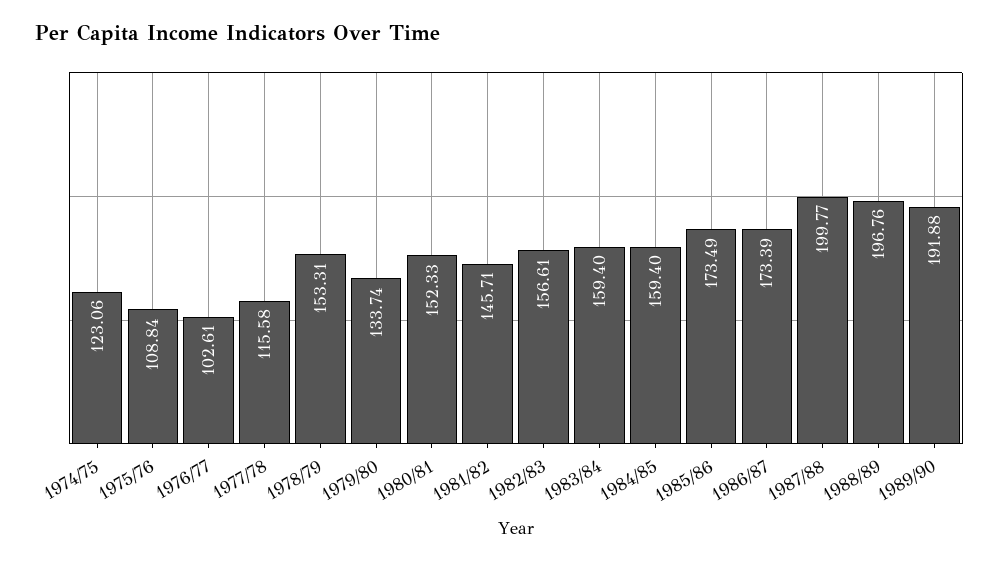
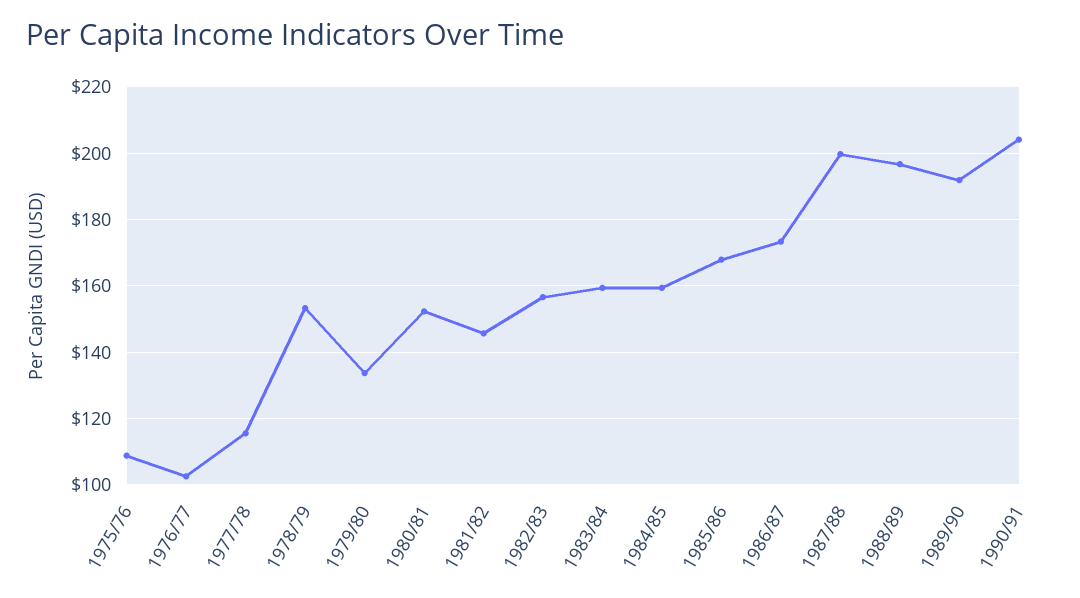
1974/75: 123.06 -> none
1985/86: 173.49 -> 168
1990/91: none -> 204

